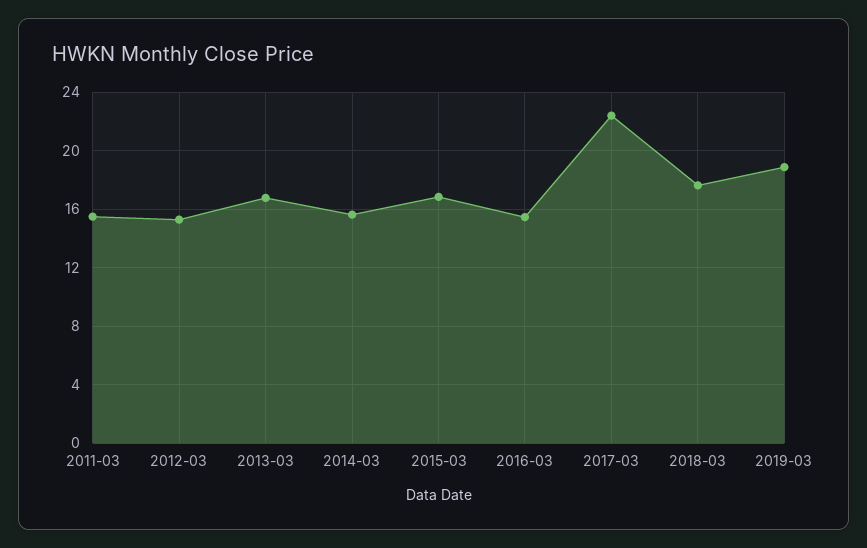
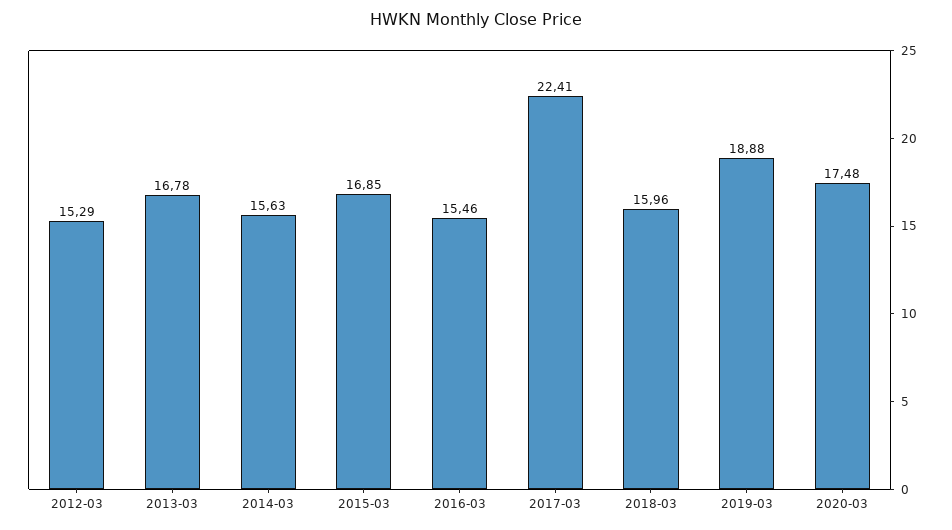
2011-03: 15.5 -> none
2018-03: 17.5 -> 15.96
2020-03: none -> 17.48

